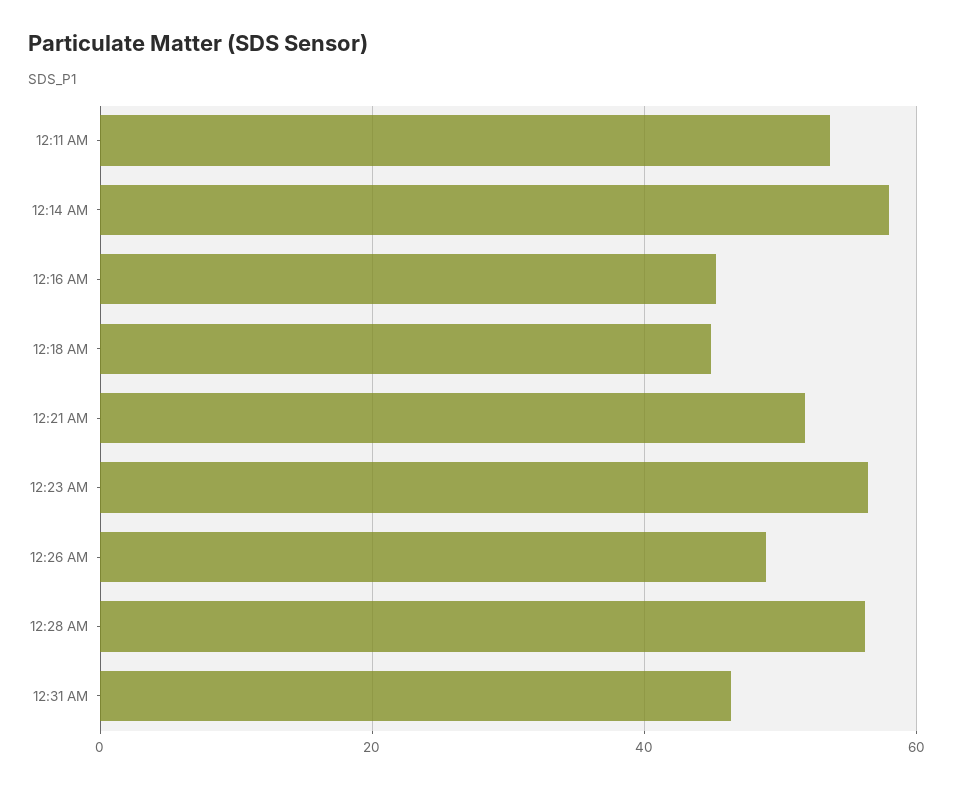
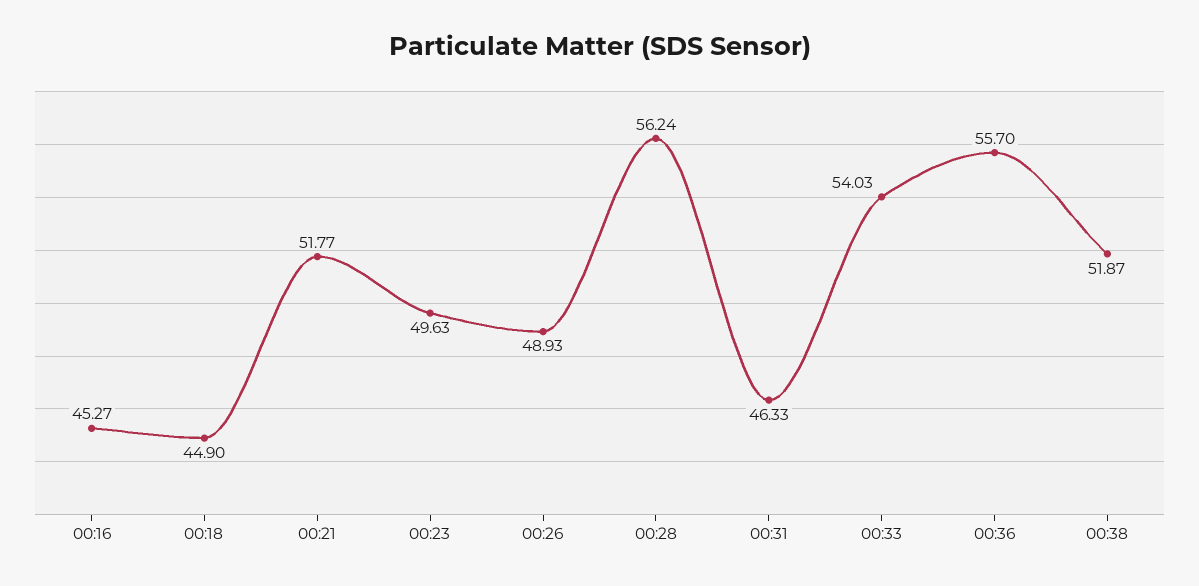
12:11 AM: 54 -> none
12:14 AM: 58 -> none
12:23 AM: 56 -> 49.63
00:33: none -> 54.03
00:36: none -> 55.7
00:38: none -> 51.87

